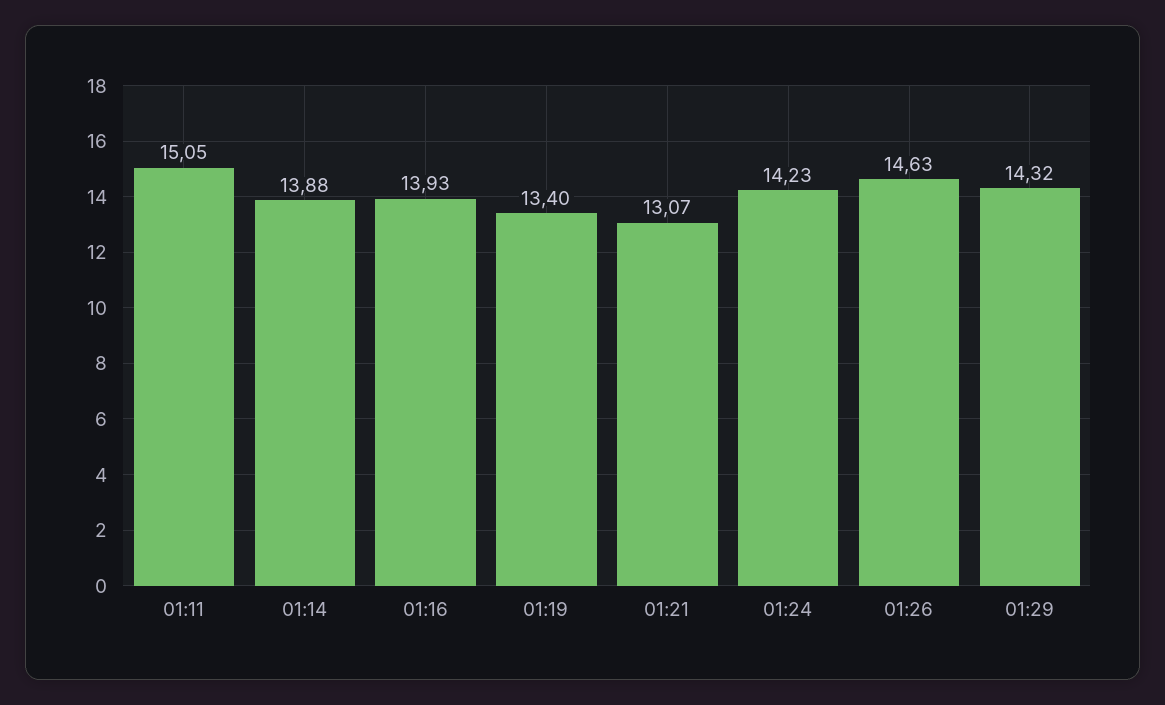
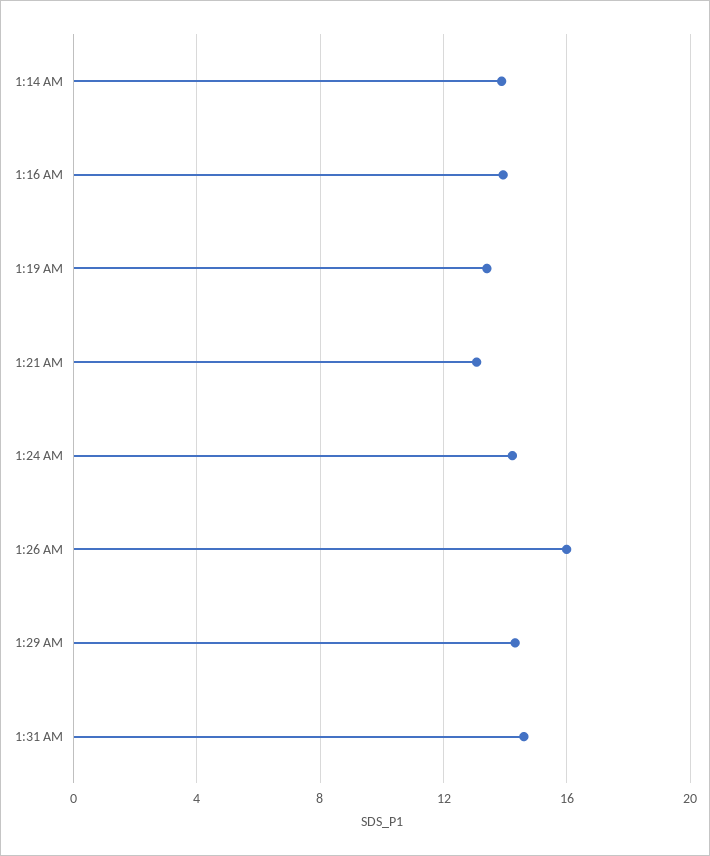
01:11: 15.05 -> none
01:26: 14.63 -> 16
1:31 AM: none -> 14.5

